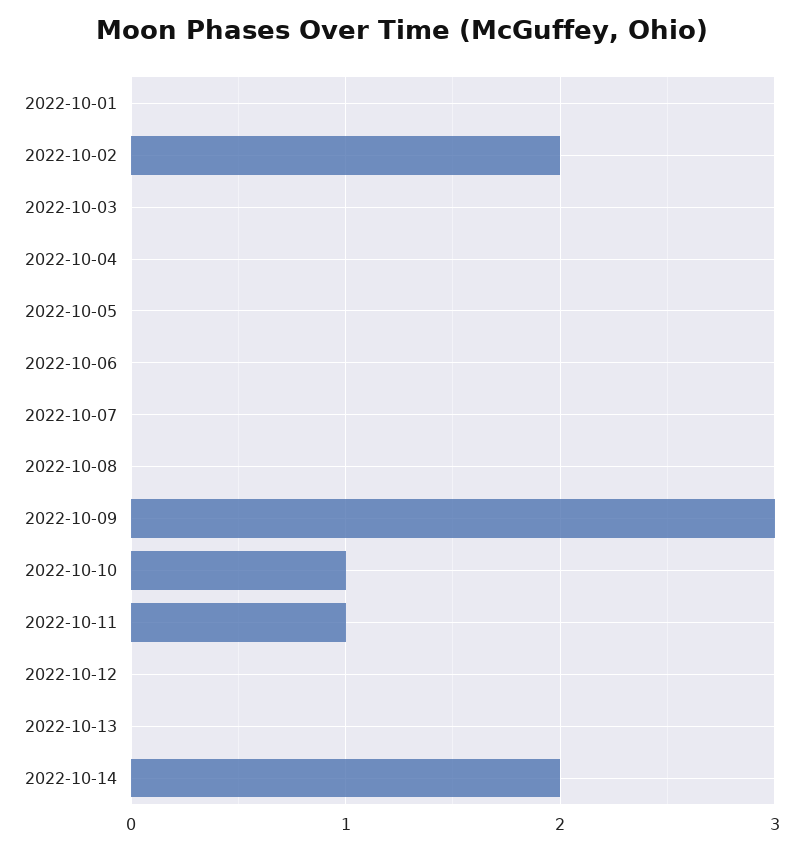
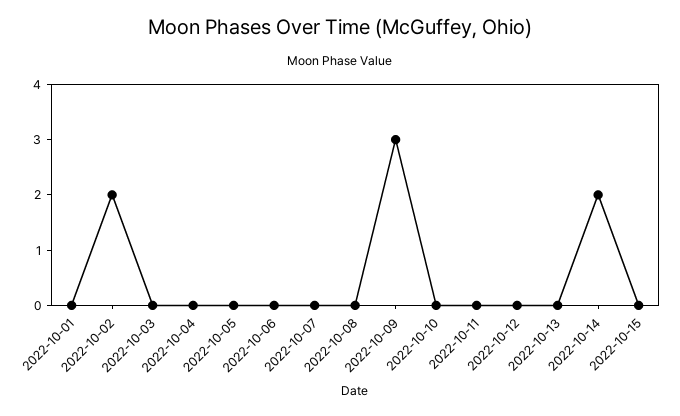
2022-10-10: 1 -> 0
2022-10-11: 1 -> 0
2022-10-15: none -> 0

